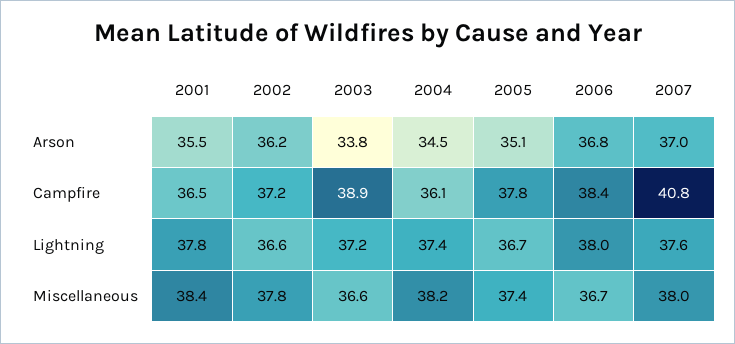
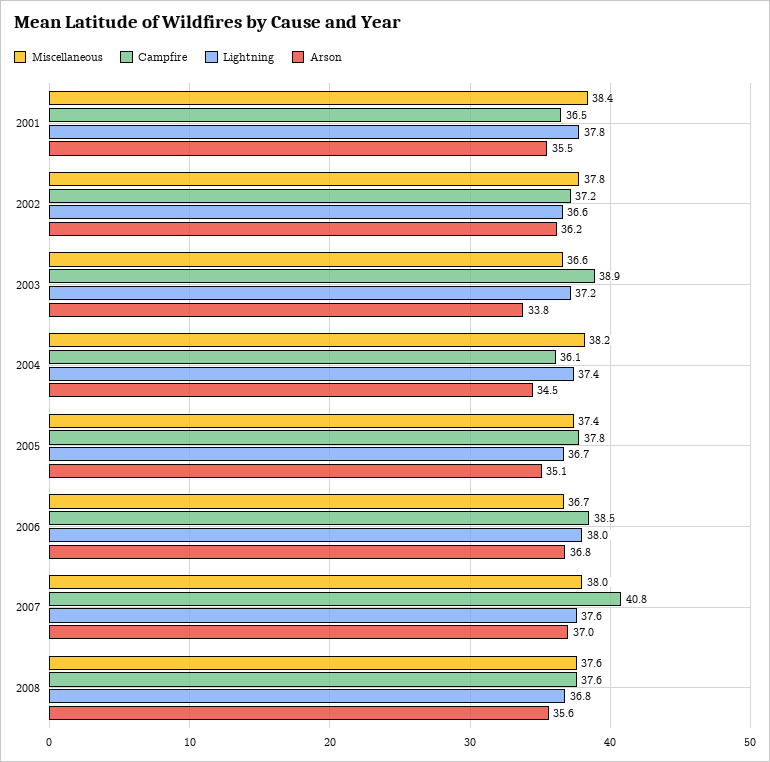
Campfire, 2006: 38.4 -> 38.5
Miscellaneous, 2008: none -> 37.6
Campfire, 2008: none -> 37.6
Lightning, 2008: none -> 36.8
Arson, 2008: none -> 35.6

